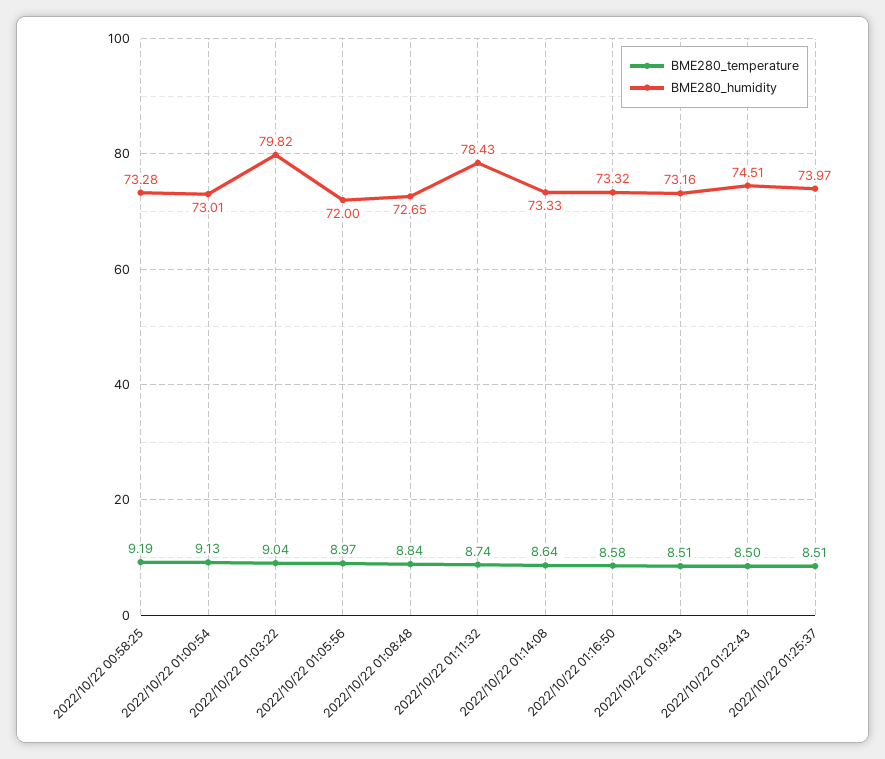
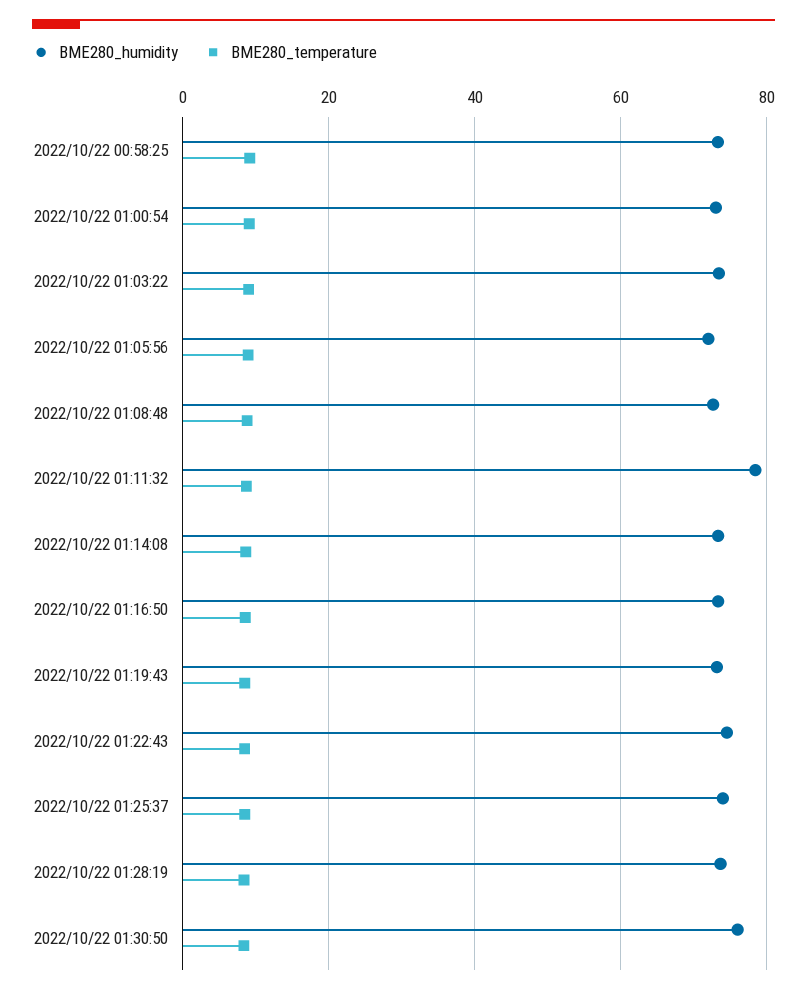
BME280_humidity, 2022/10/22 01:03:22: 79.82 -> 74
BME280_humidity, 2022/10/22 01:28:19: none -> 74
BME280_temperature, 2022/10/22 01:28:19: none -> 8
BME280_humidity, 2022/10/22 01:30:50: none -> 76
BME280_temperature, 2022/10/22 01:30:50: none -> 8

